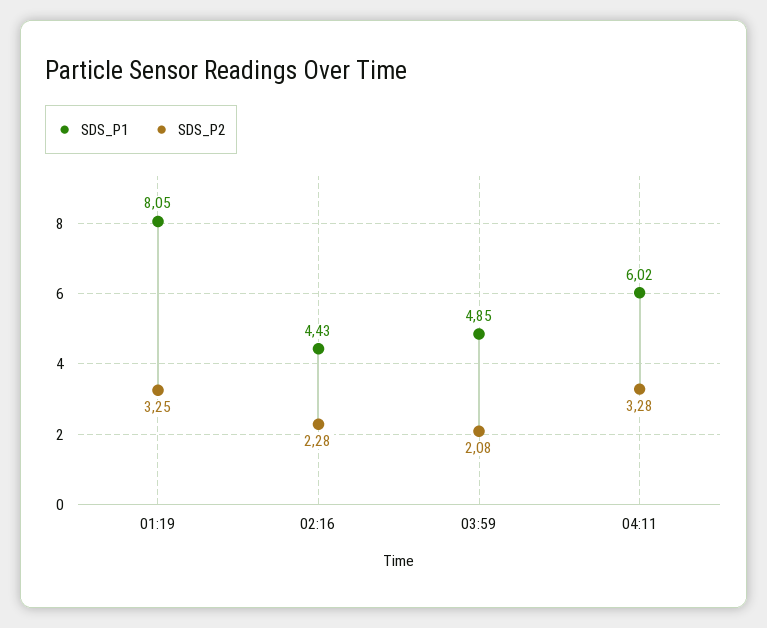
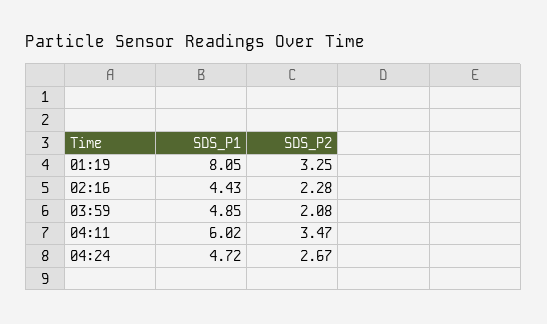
SDS_P2, 04:11: 3.28 -> 3.47
SDS_P1, 04:24: none -> 4.72
SDS_P2, 04:24: none -> 2.67

